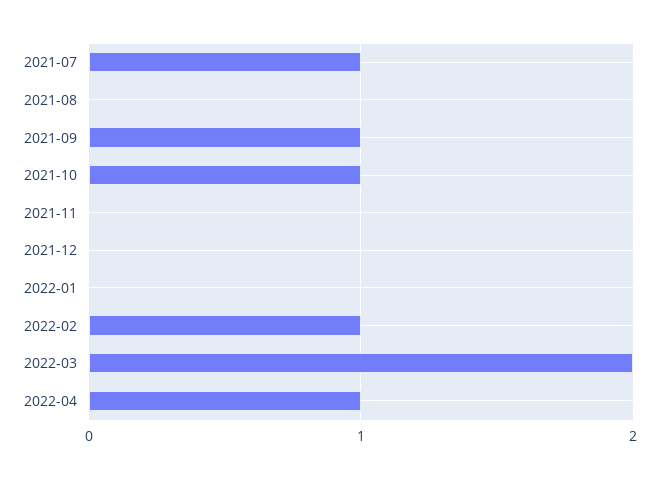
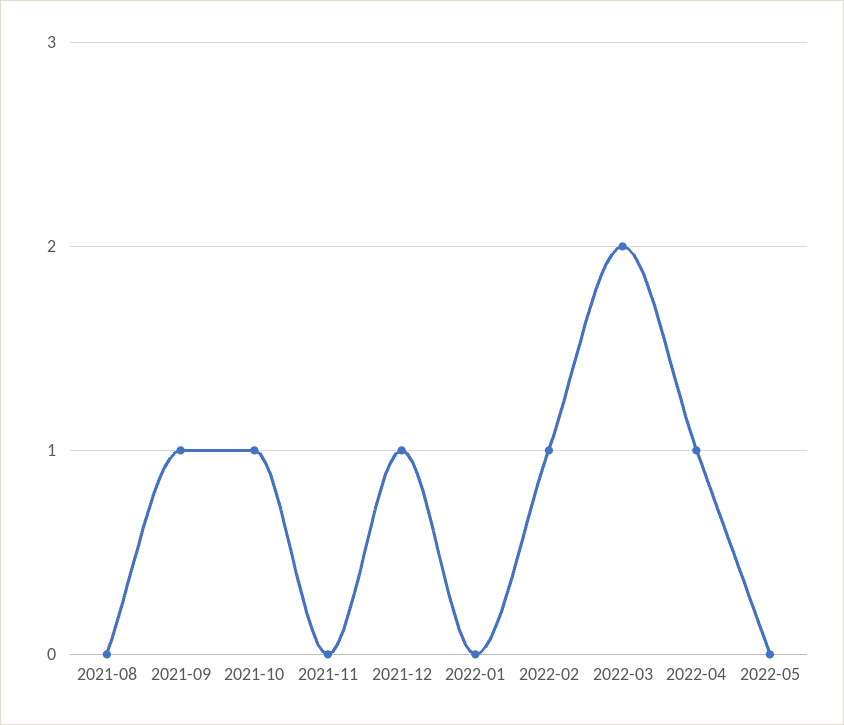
2021-07: 1 -> none
2021-12: 0 -> 1
2022-05: none -> 0

